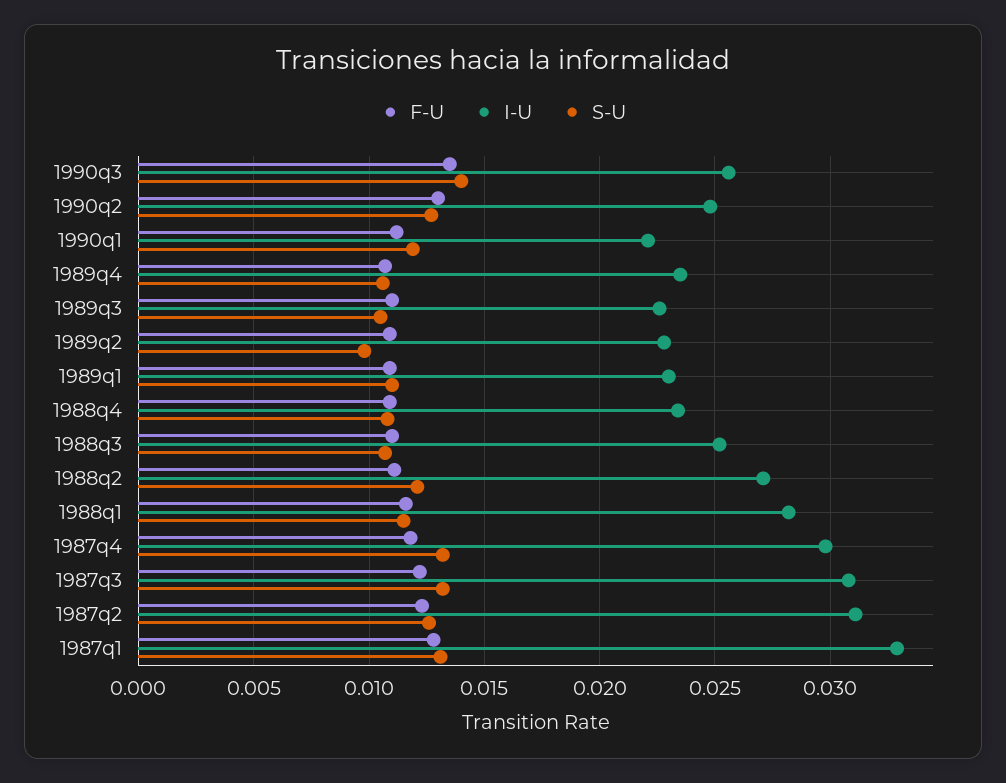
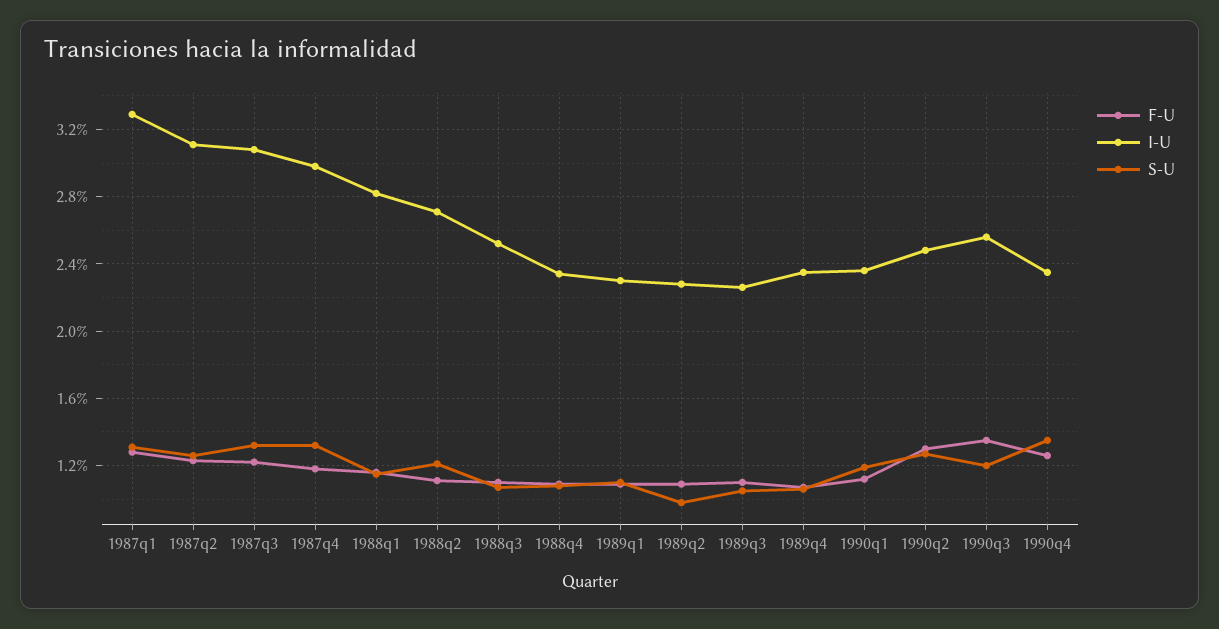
S-U, 1990q3: 0.014 -> 0.012
I-U, 1990q1: 0.022 -> 0.0235
F-U, 1990q4: none -> 0.0125
I-U, 1990q4: none -> 0.0235
S-U, 1990q4: none -> 0.0135

